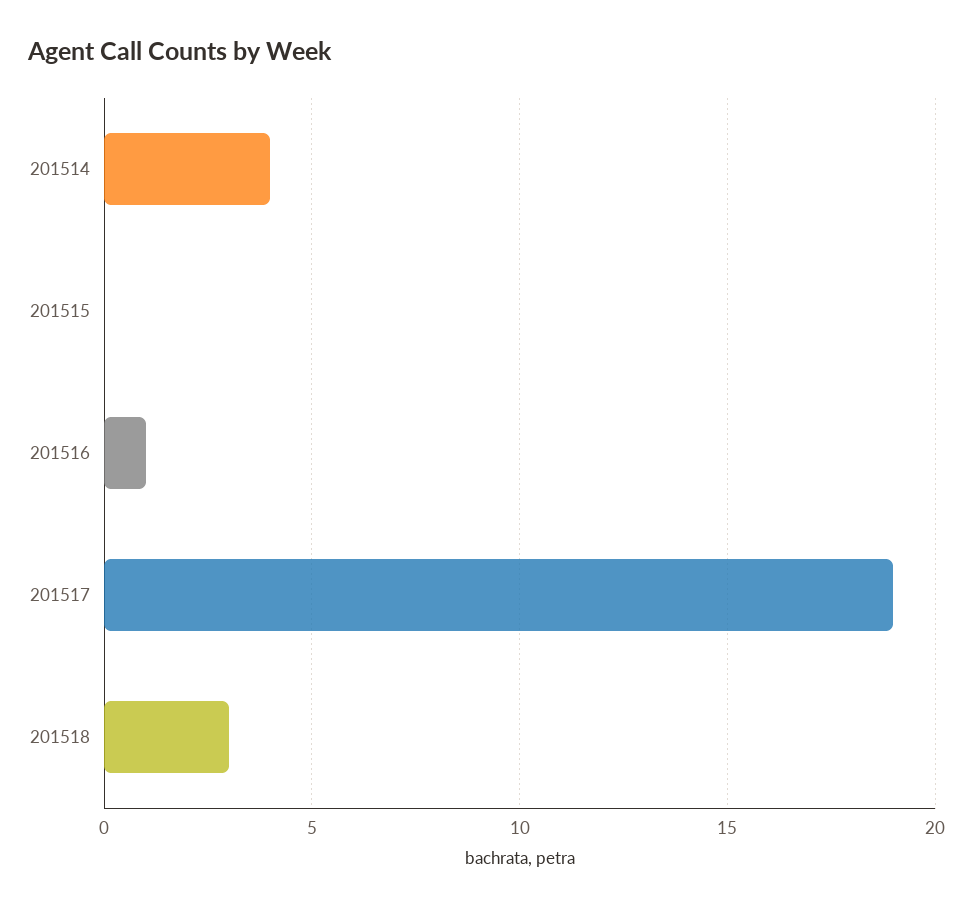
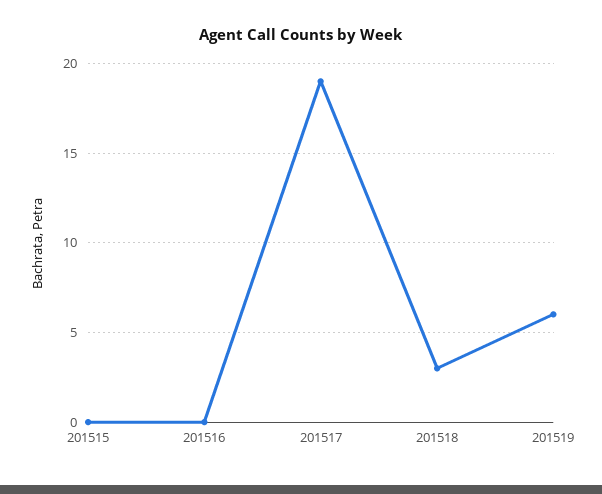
201514: 4 -> none
201516: 1 -> 0
201519: none -> 6

